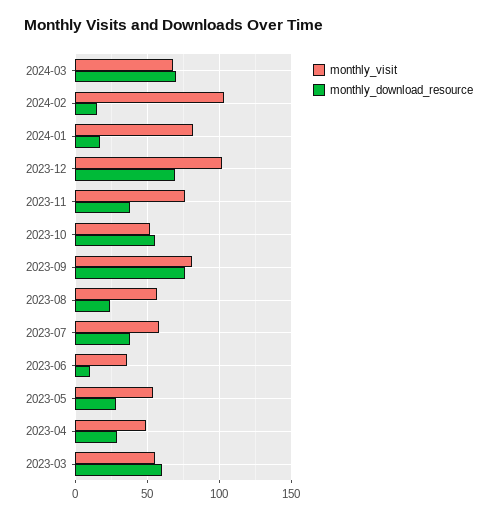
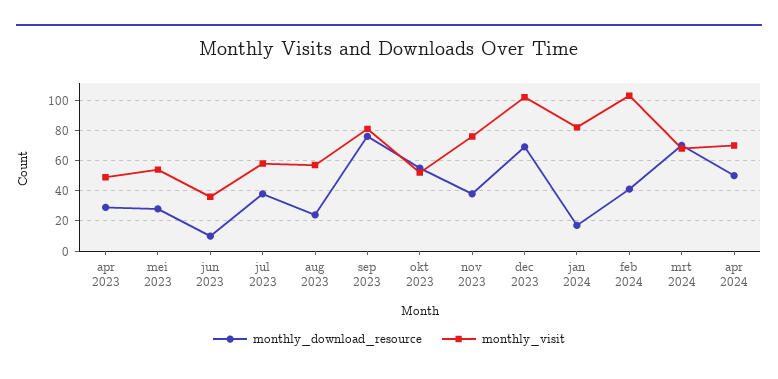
monthly_download_resource, 2024-02: 15 -> 40
monthly_visit, 2023-03: 55 -> none
monthly_download_resource, 2023-03: 60 -> none
monthly_download_resource, apr 2024: none -> 50
monthly_visit, apr 2024: none -> 70

